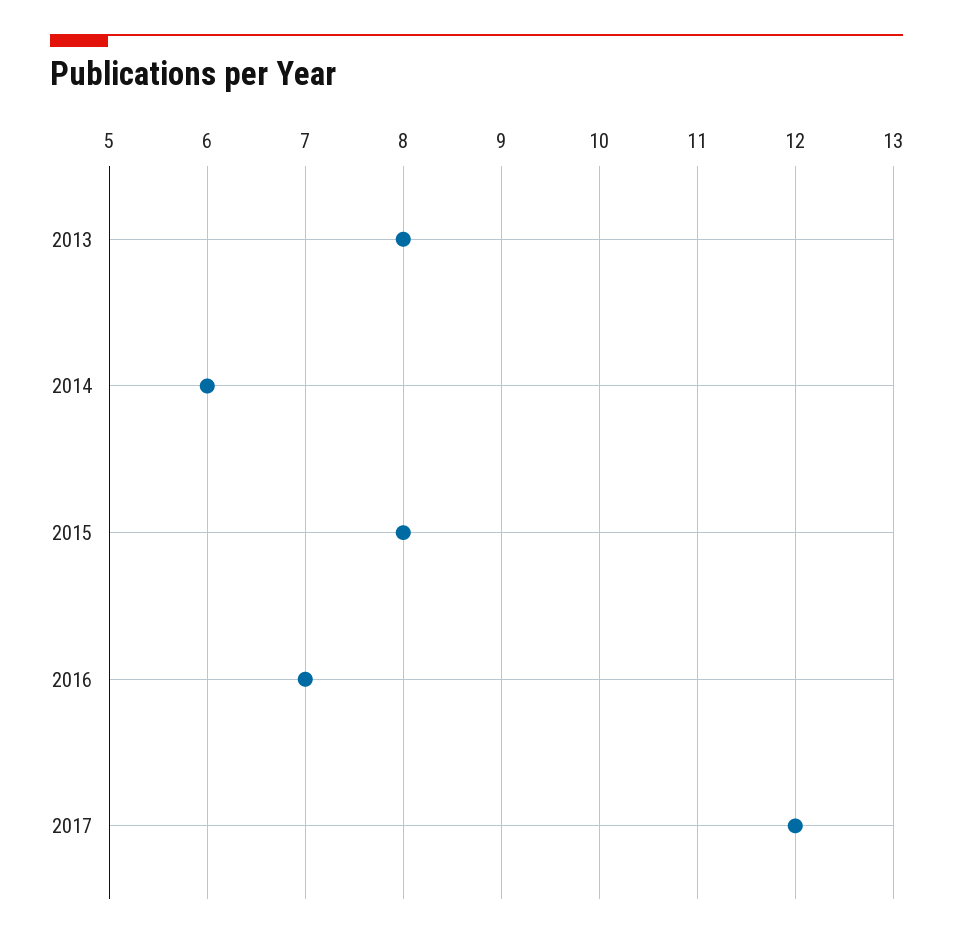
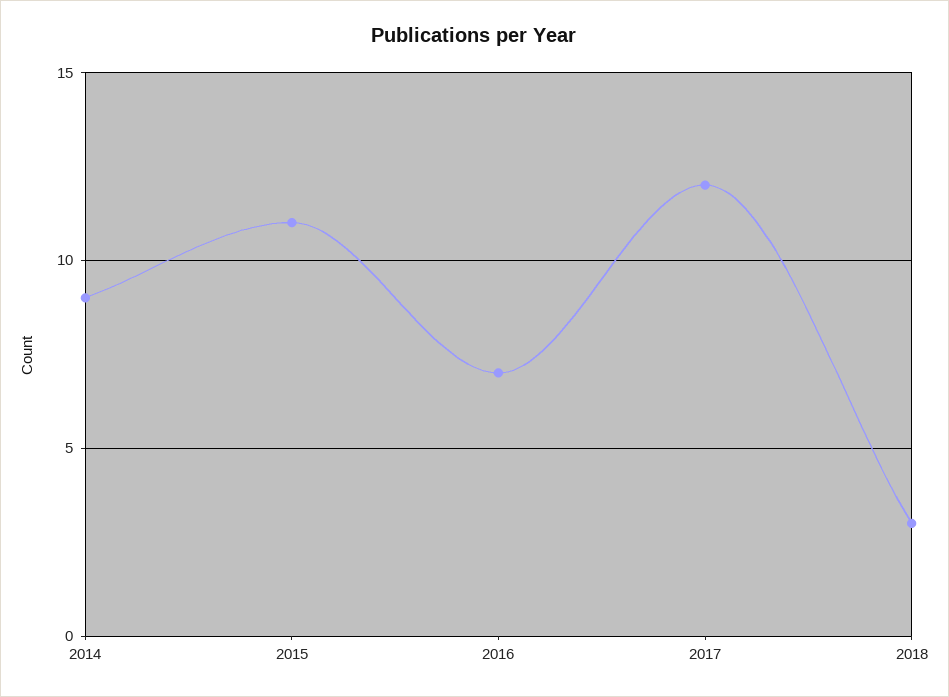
2013: 8 -> none
2014: 6 -> 9
2015: 8 -> 11
2018: none -> 3

